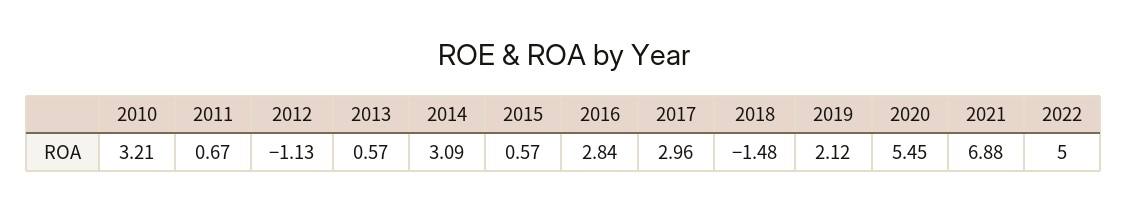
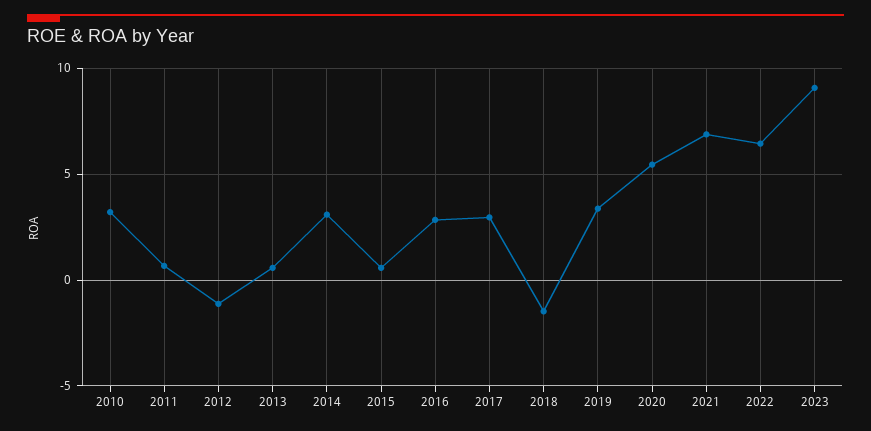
2019: 2.12 -> 3.5
2022: 5 -> 6.5
2023: none -> 9

